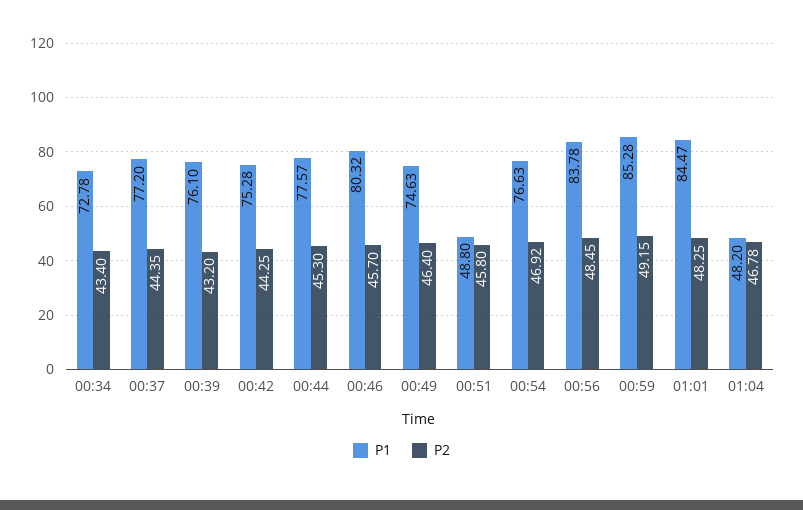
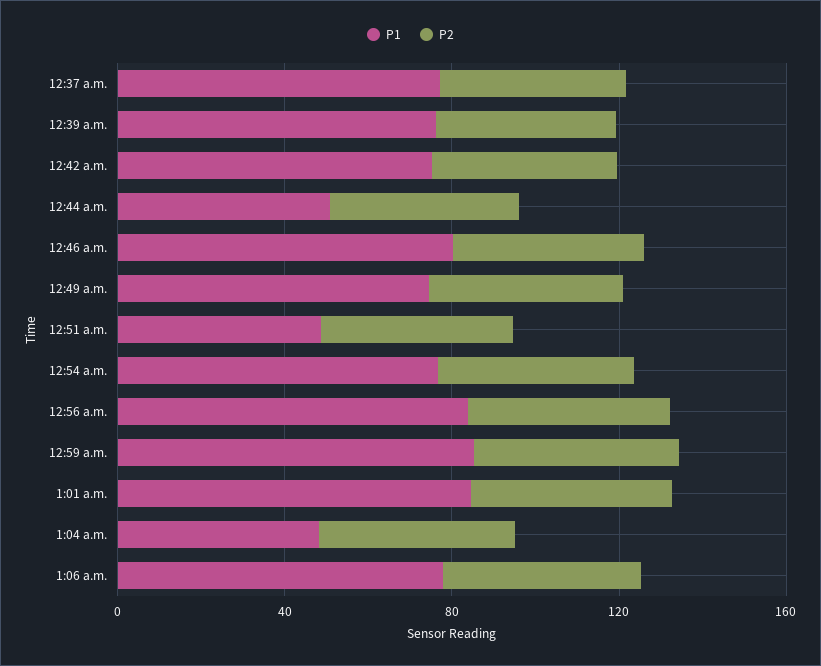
P1, 00:34: 72.78 -> none
P2, 00:34: 43.4 -> none
P1, 00:44: 77.57 -> 50
P1, 1:06 a.m.: none -> 80
P2, 1:06 a.m.: none -> 50

